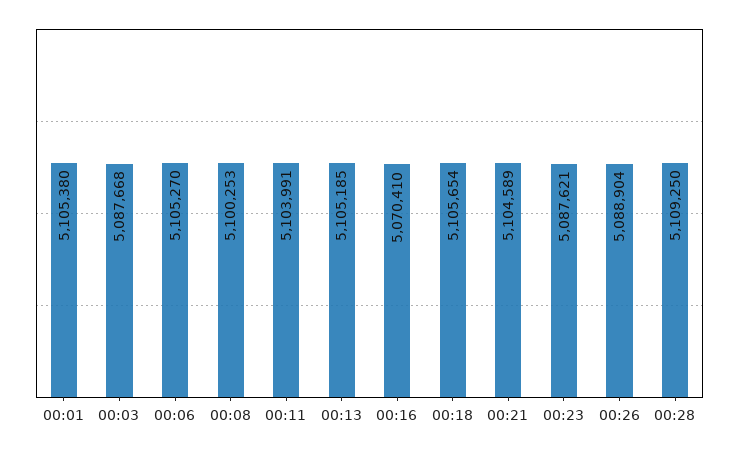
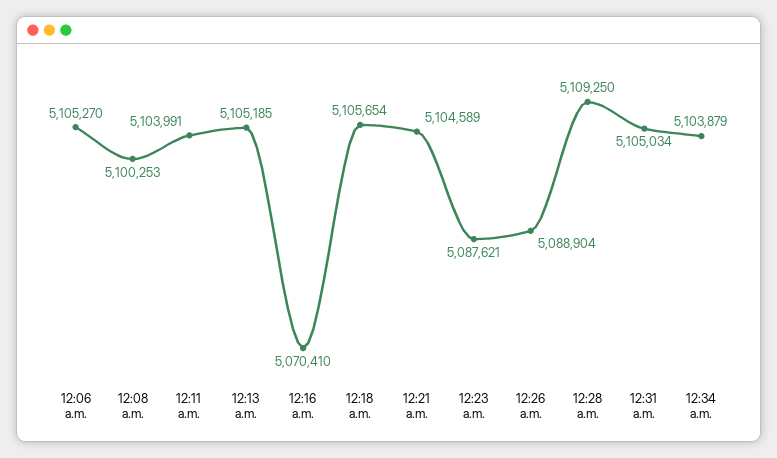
00:01: 5105380 -> none
00:03: 5087668 -> none
12:31 a.m.: none -> 5105034
12:34 a.m.: none -> 5103879

